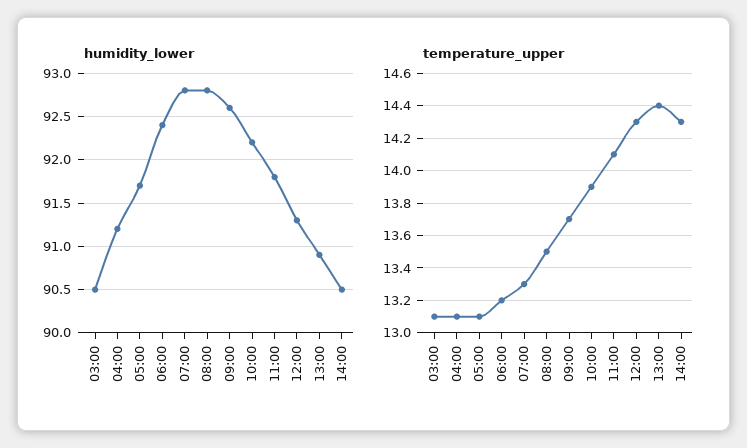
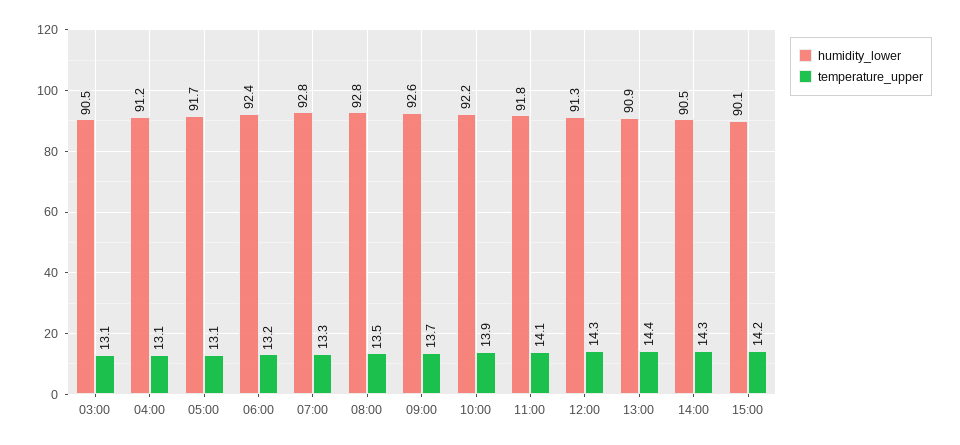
humidity_lower, 15:00: none -> 90.1
temperature_upper, 15:00: none -> 14.2

